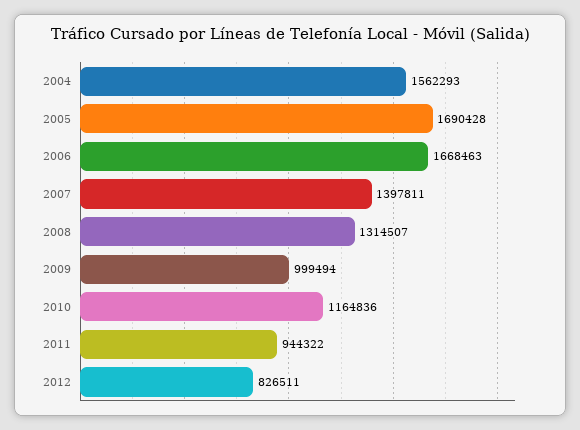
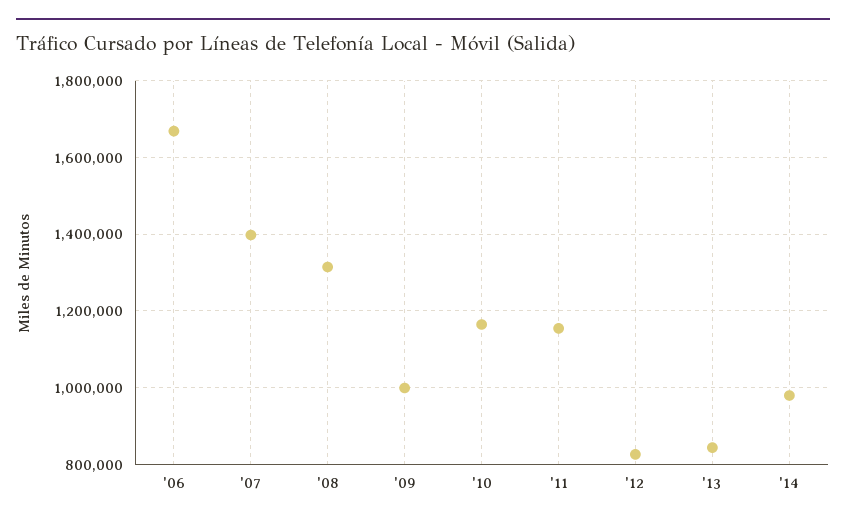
2004: 1562293 -> none
2005: 1690428 -> none
2011: 944322 -> 1160000
'13: none -> 840000
'14: none -> 980000

